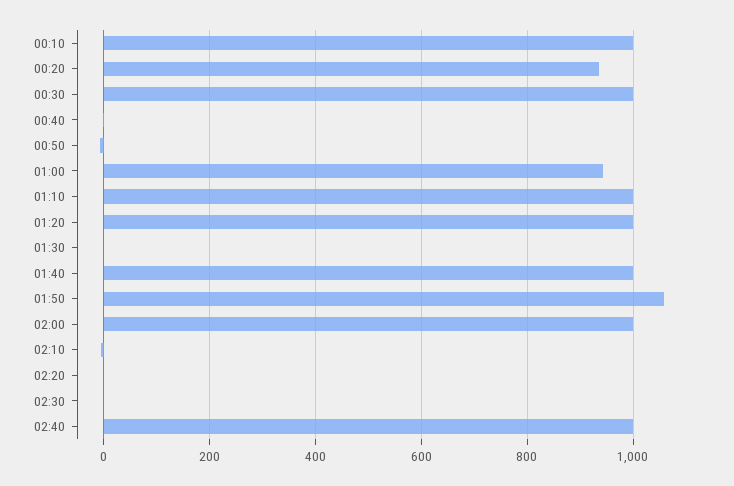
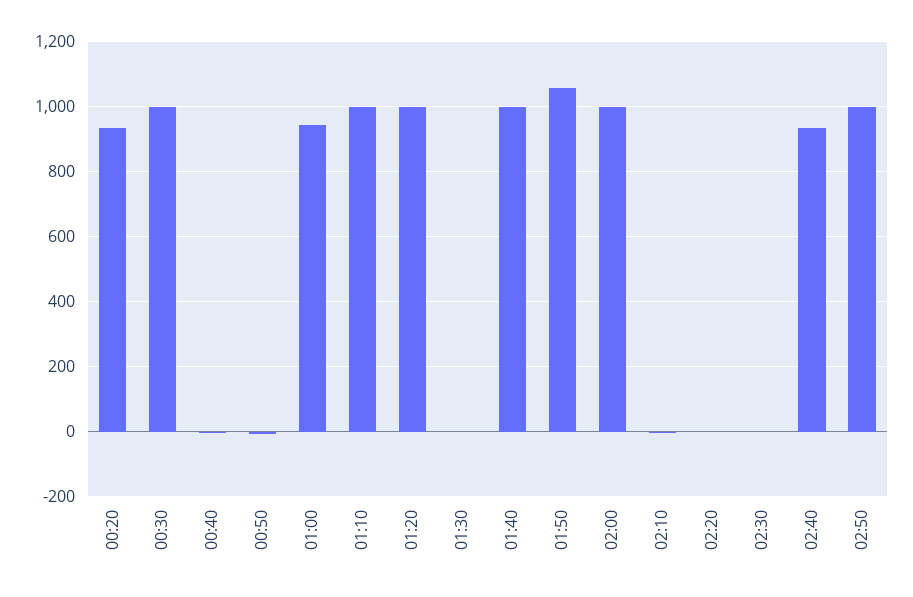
00:10: 1000 -> none
02:40: 1000 -> 940
02:50: none -> 1000

